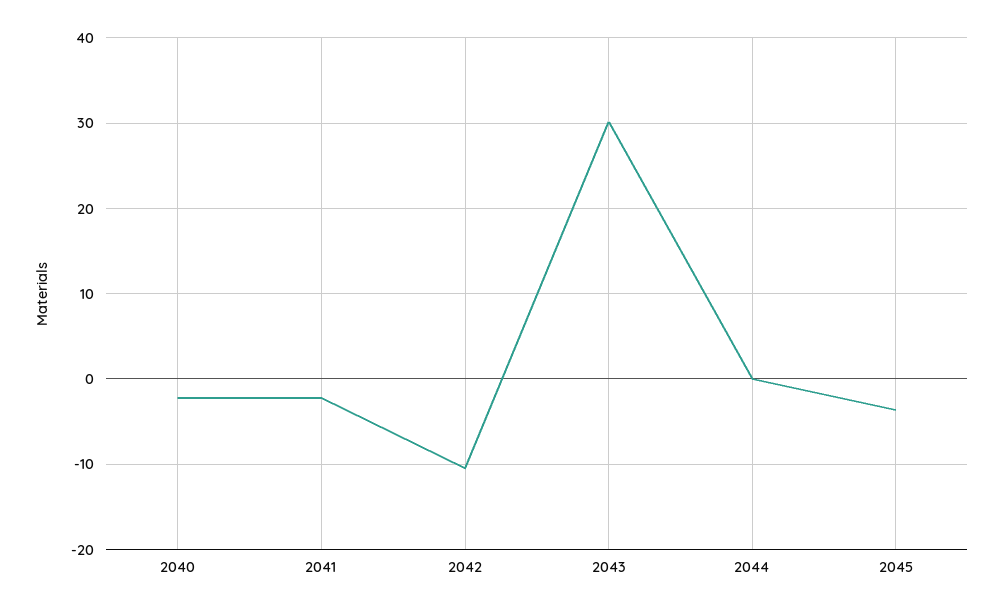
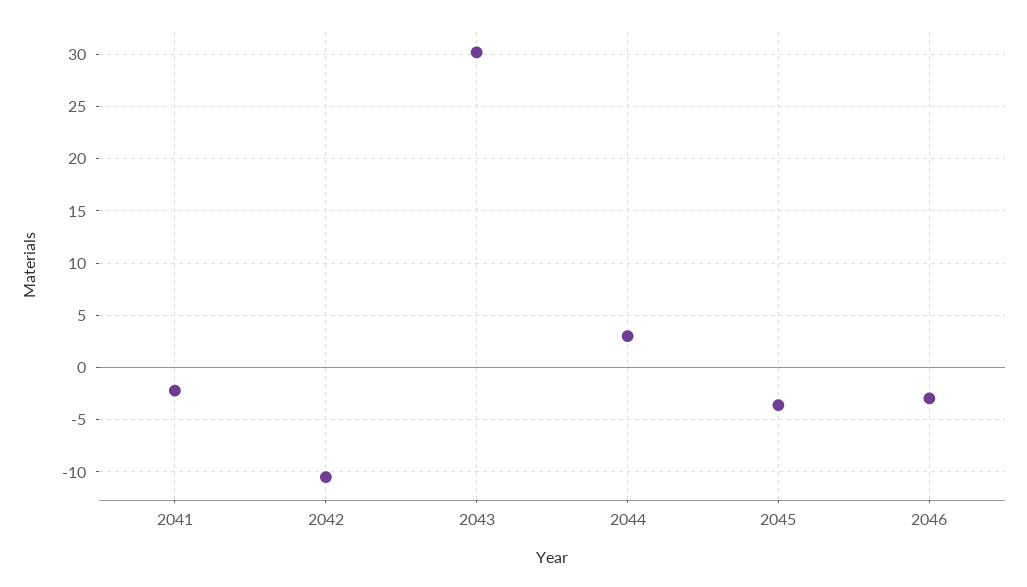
2040: -2 -> none
2044: 0 -> 3
2046: none -> -3

